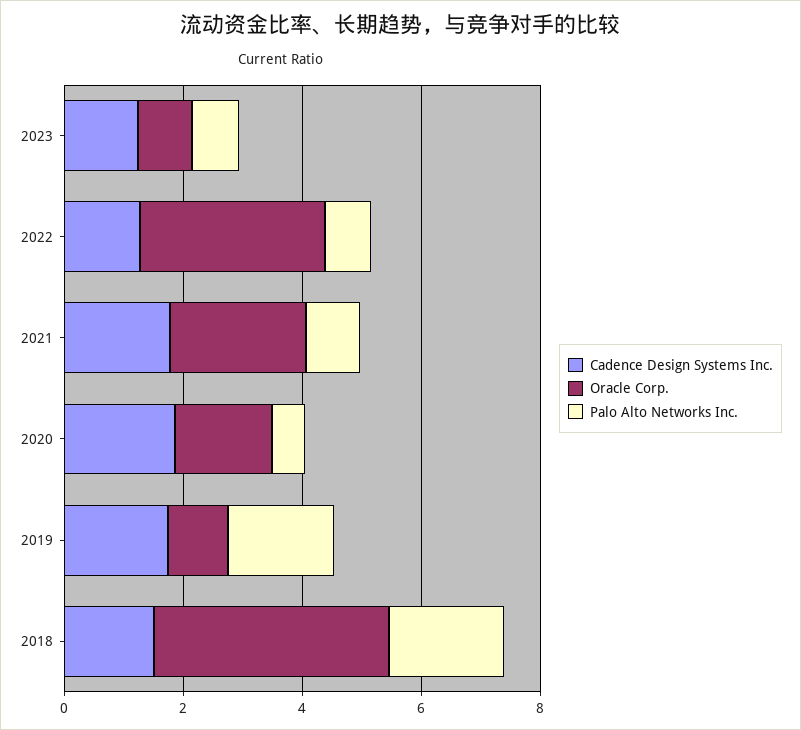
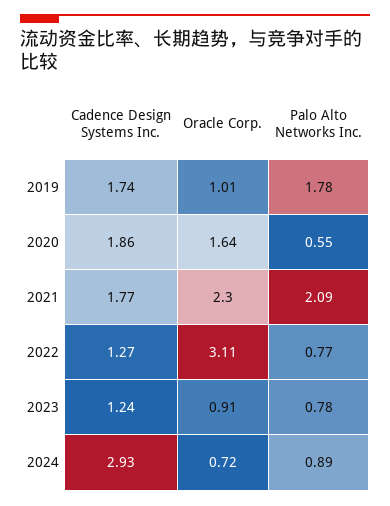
Palo Alto Networks Inc., 2021: 1 -> 2.09
Cadence Design Systems Inc., 2018: 1.5 -> none
Oracle Corp., 2018: 4 -> none
Palo Alto Networks Inc., 2018: 2 -> none
Cadence Design Systems Inc., 2024: none -> 2.93
Oracle Corp., 2024: none -> 0.72
Palo Alto Networks Inc., 2024: none -> 0.89

